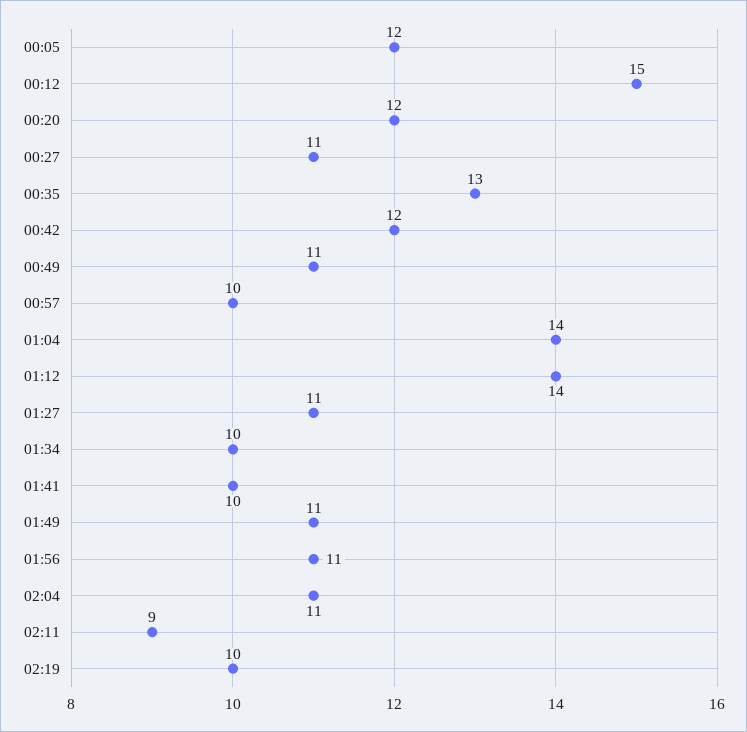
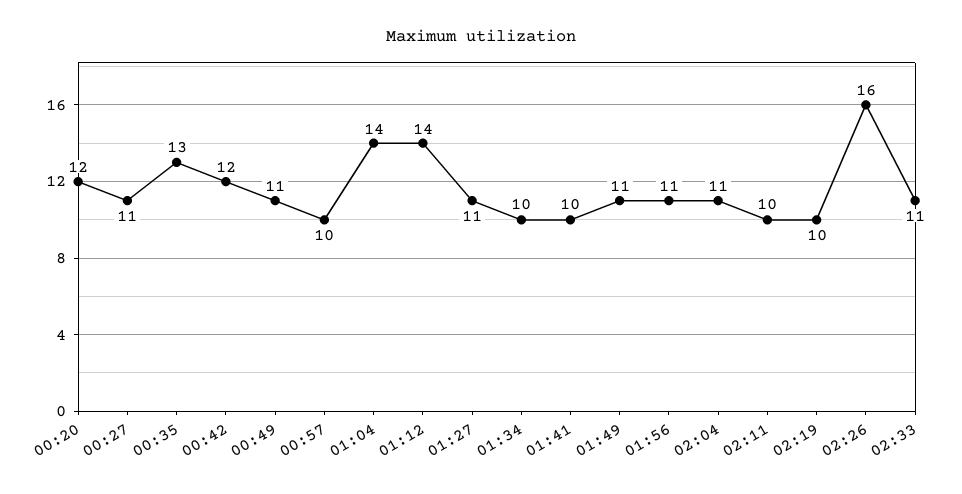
00:05: 12 -> none
00:12: 15 -> none
02:11: 9 -> 10
02:26: none -> 16
02:33: none -> 11

